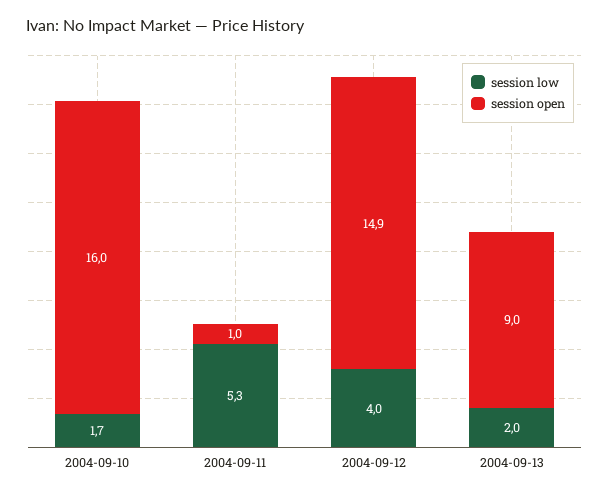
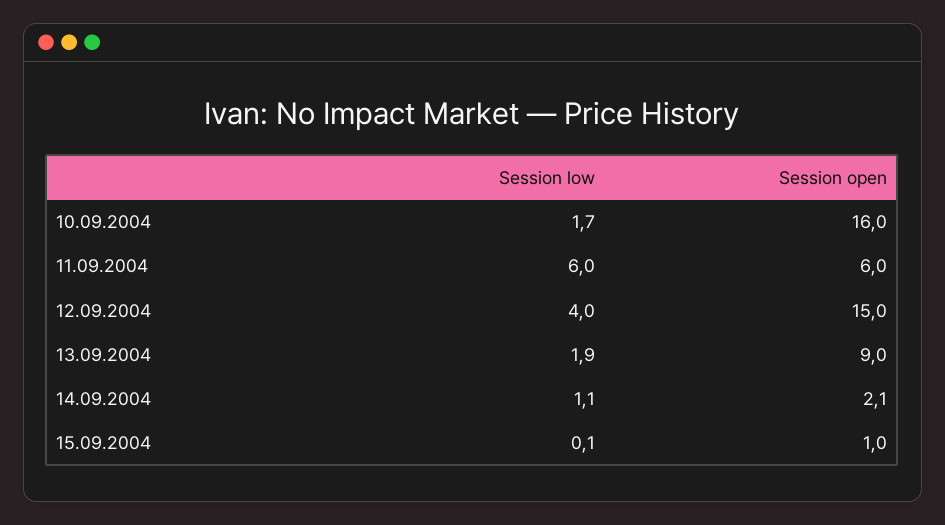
session low, 2004-09-11: 5.3 -> 6
session open, 2004-09-11: 1 -> 6
session open, 2004-09-12: 14.9 -> 15
session low, 2004-09-13: 2 -> 1.9
session low, 14.09.2004: none -> 1.1
session open, 14.09.2004: none -> 2.1
session low, 15.09.2004: none -> 0.1
session open, 15.09.2004: none -> 1

